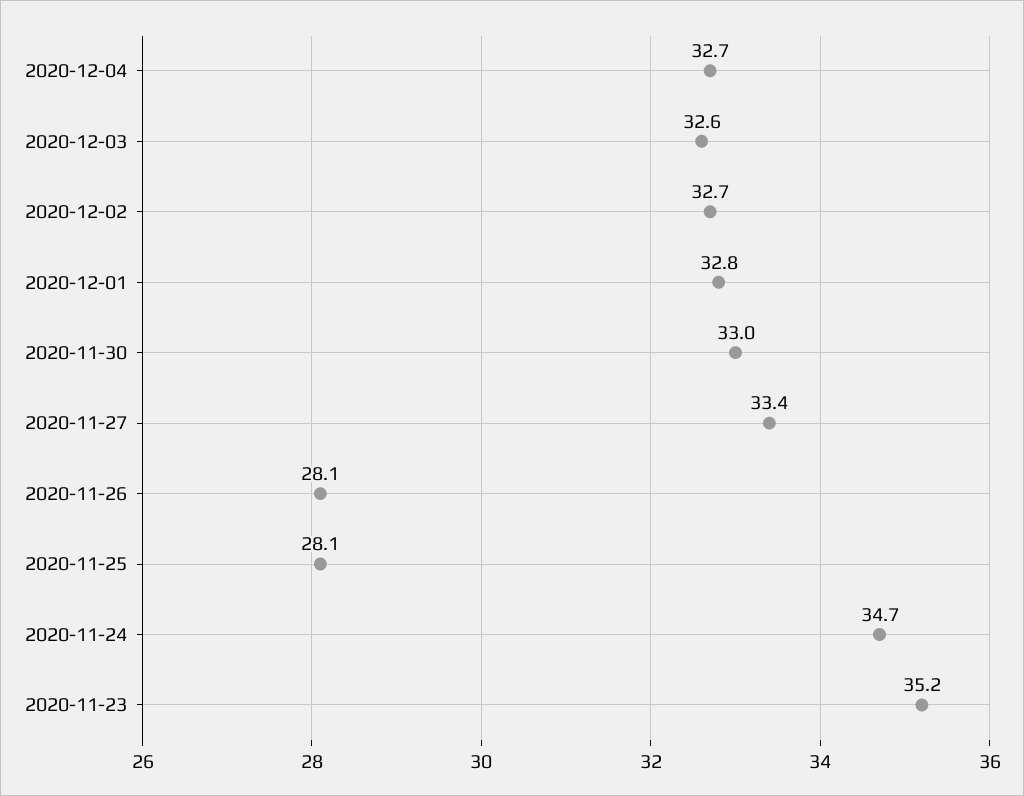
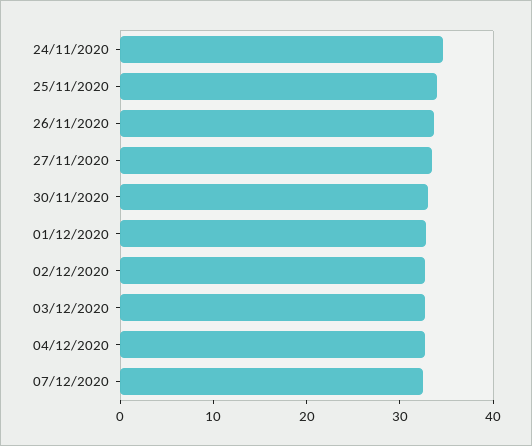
2020-11-26: 28.1 -> 34
2020-11-25: 28.1 -> 34
2020-11-23: 35.2 -> none
07/12/2020: none -> 32

